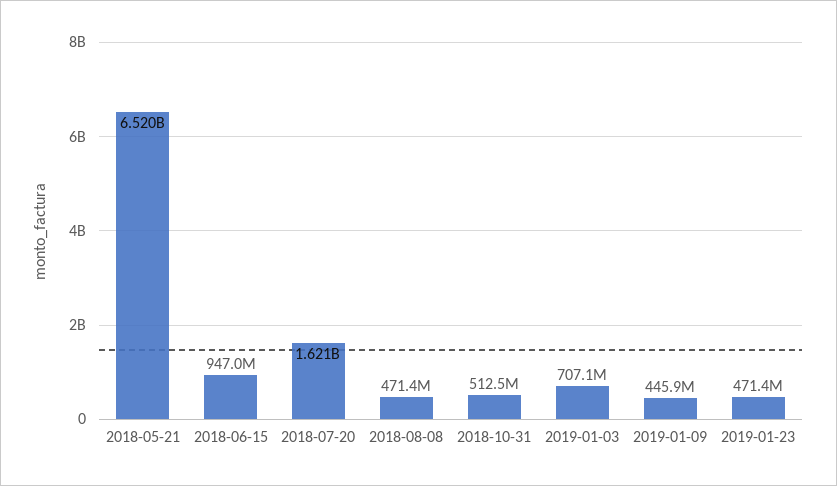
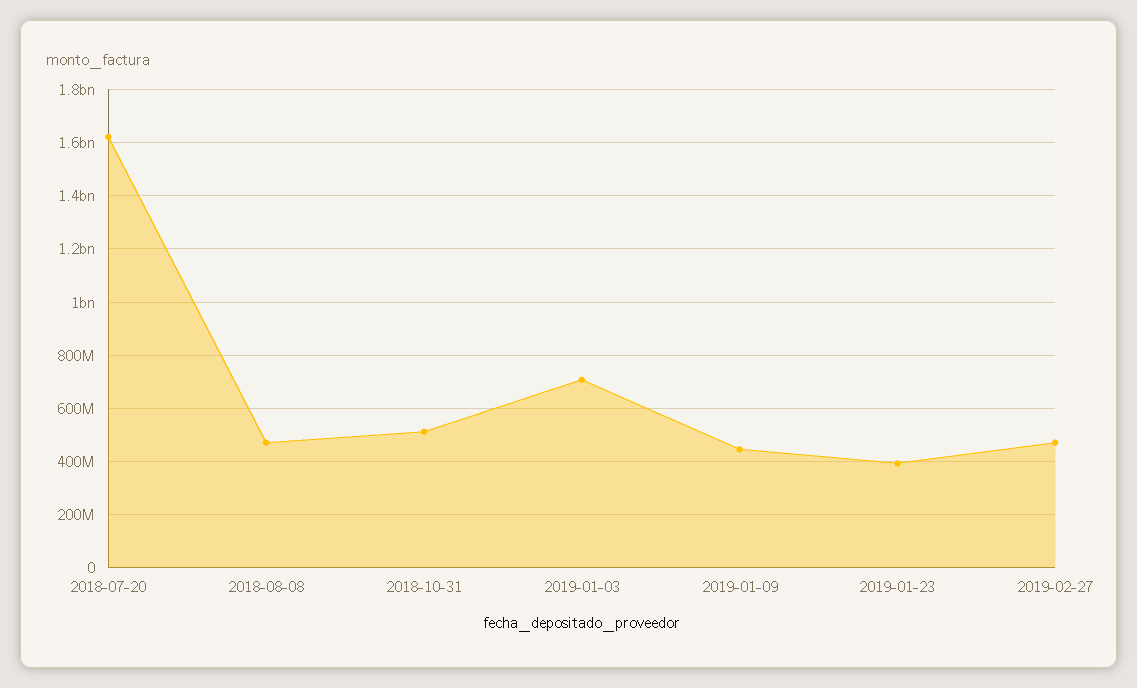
2018-05-21: 6520000000 -> none
2018-06-15: 947000000 -> none
2019-01-23: 471400000 -> 400000000
2019-02-27: none -> 475000000

